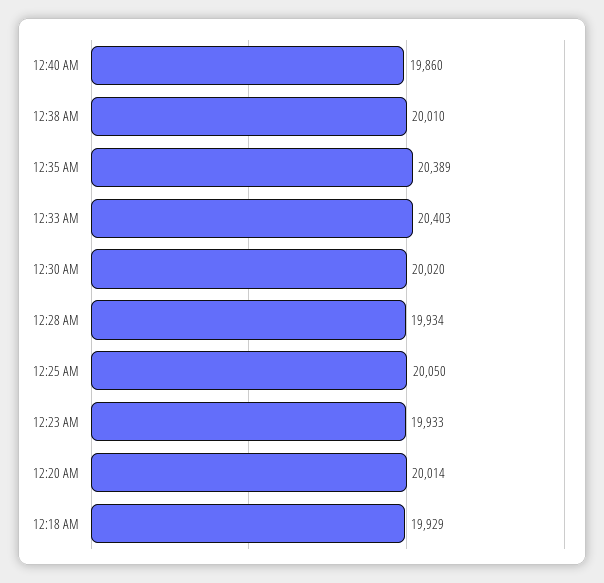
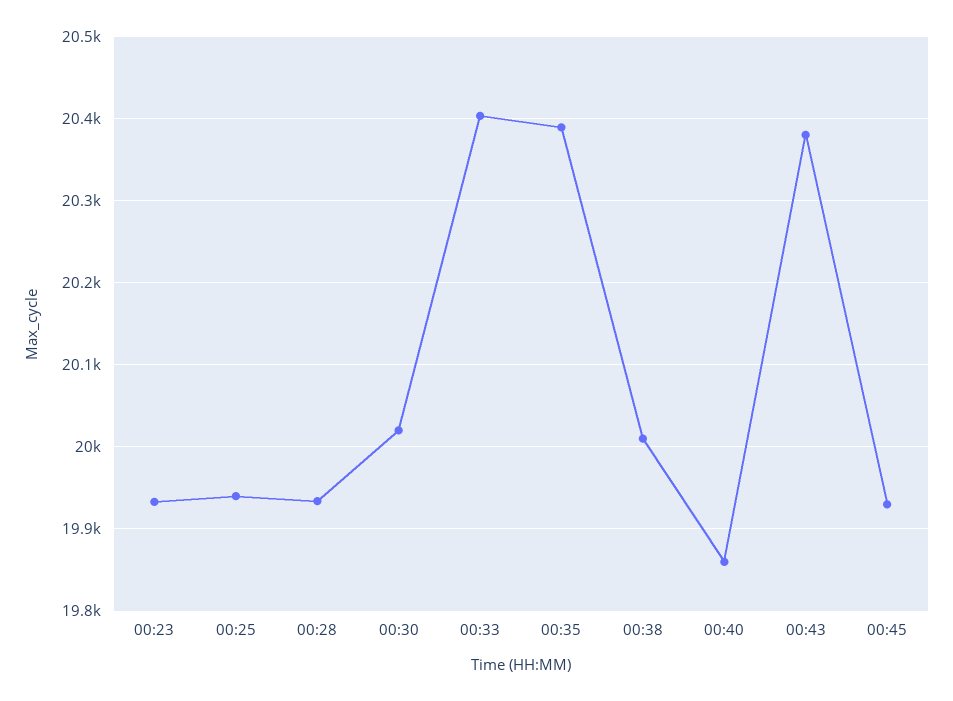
12:25 AM: 20050 -> 19940
12:20 AM: 20014 -> none
12:18 AM: 19929 -> none
00:43: none -> 20380
00:45: none -> 19930

